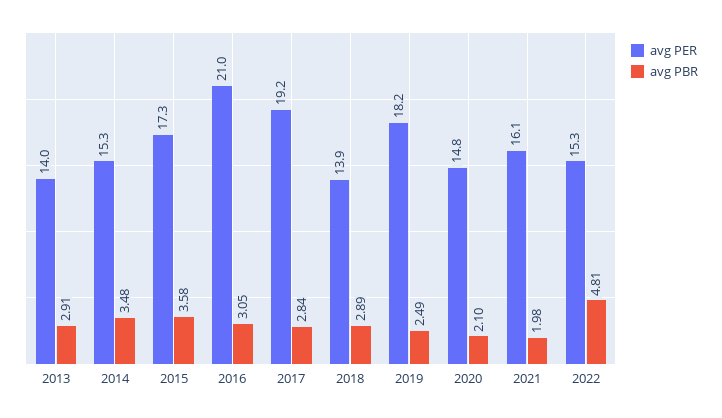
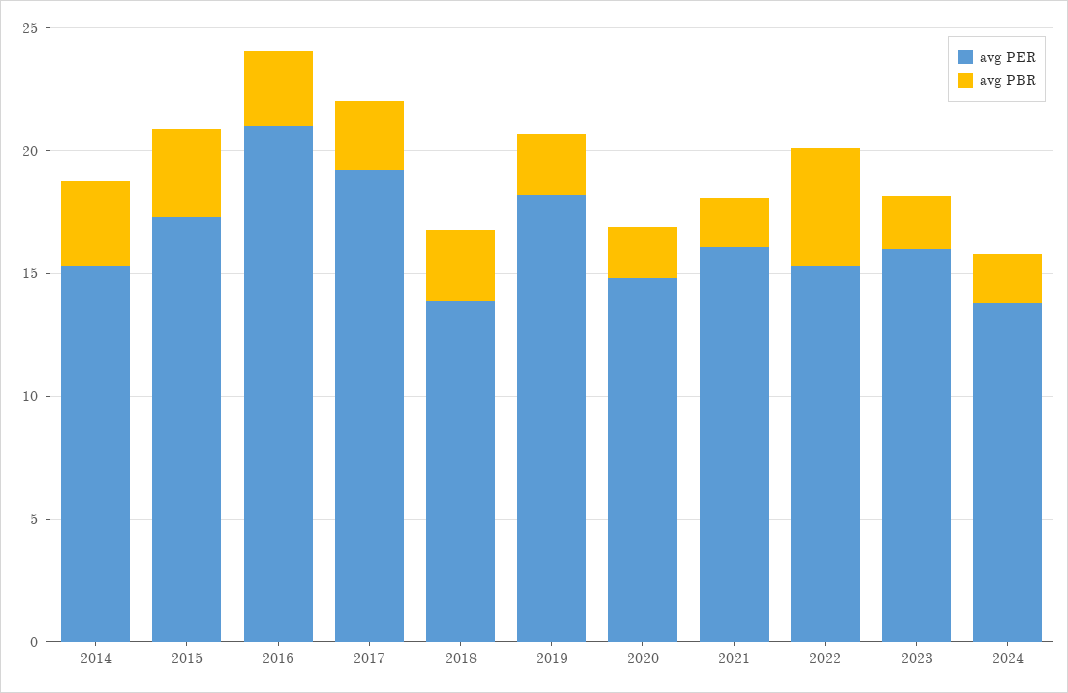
avg PER, 2013: 14 -> none
avg PBR, 2013: 2.91 -> none
avg PER, 2023: none -> 16
avg PBR, 2023: none -> 2
avg PER, 2024: none -> 14
avg PBR, 2024: none -> 2

